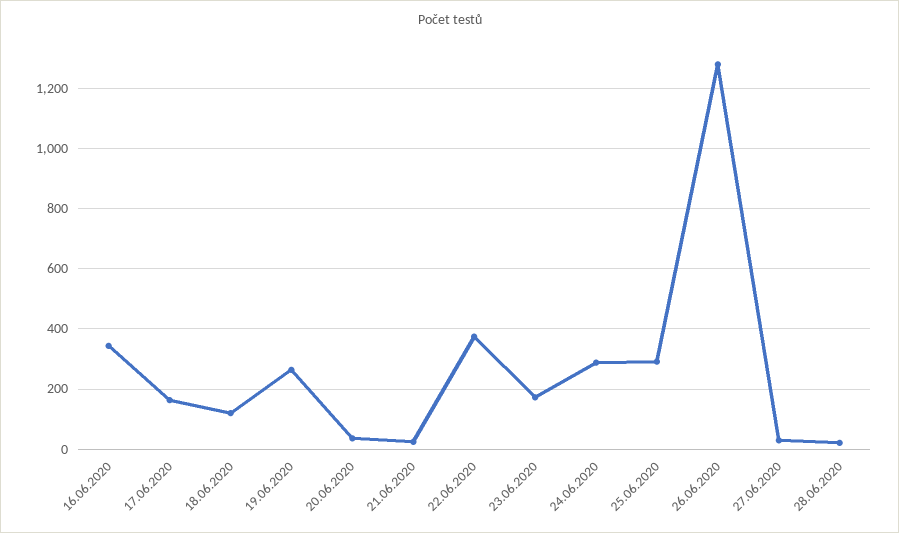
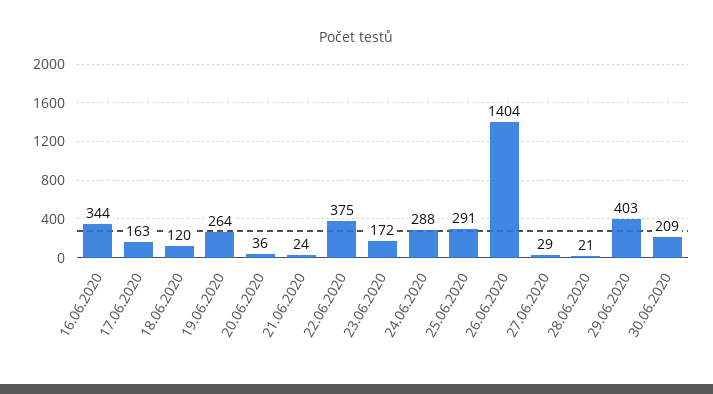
26.06.2020: 1280 -> 1404
29.06.2020: none -> 403
30.06.2020: none -> 209

